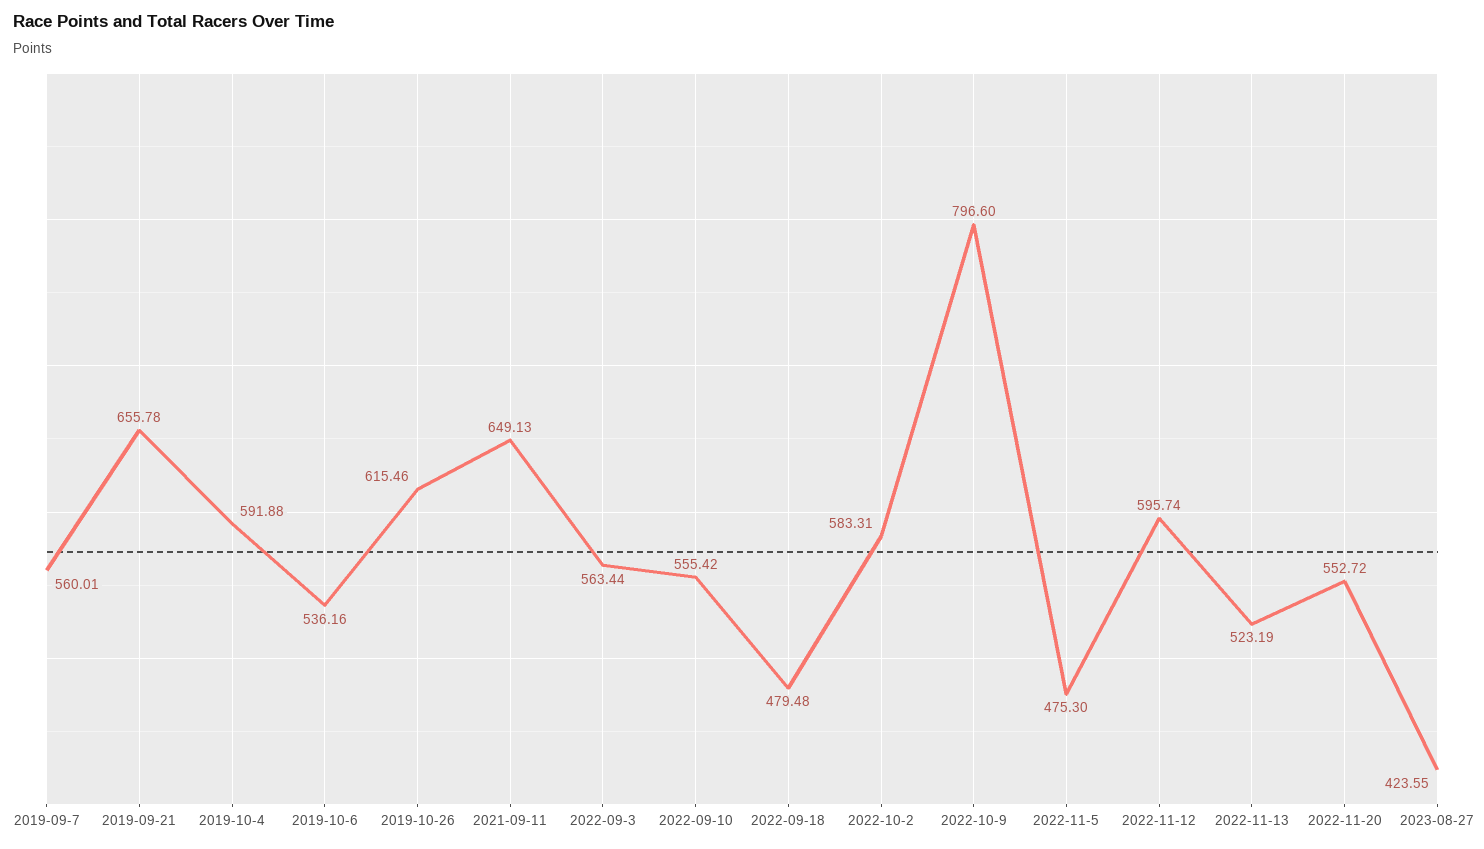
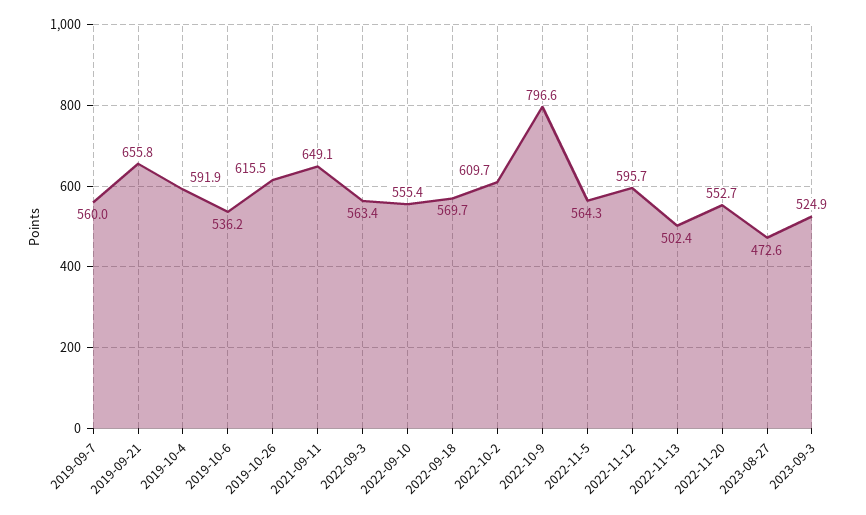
2022-09-18: 479.48 -> 569.7
2022-10-2: 583.31 -> 609.7
2022-11-5: 475.3 -> 564.3
2022-11-13: 523.19 -> 502.4
2023-08-27: 423.55 -> 472.6
2023-09-3: none -> 524.9

